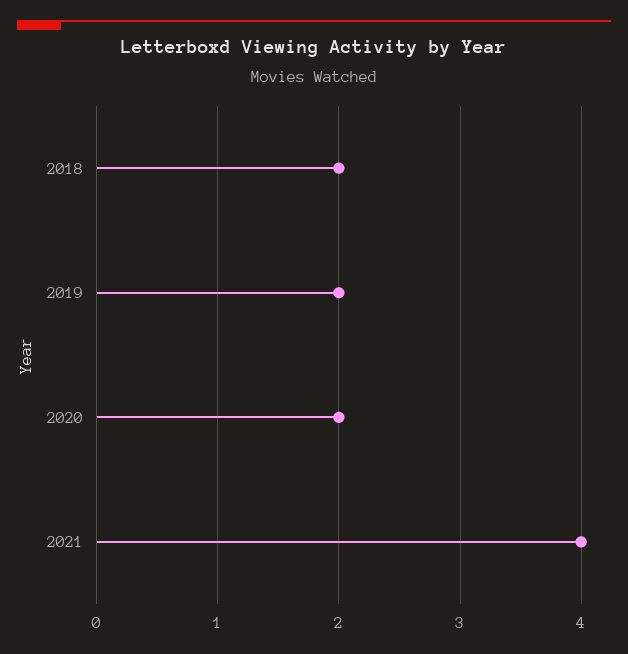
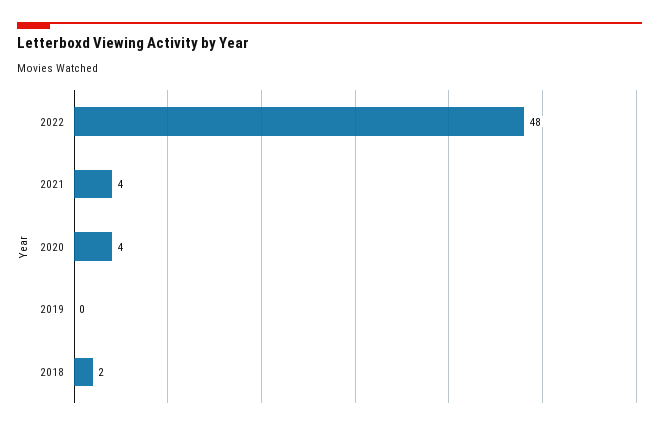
2019: 2 -> 0
2020: 2 -> 4
2022: none -> 48

